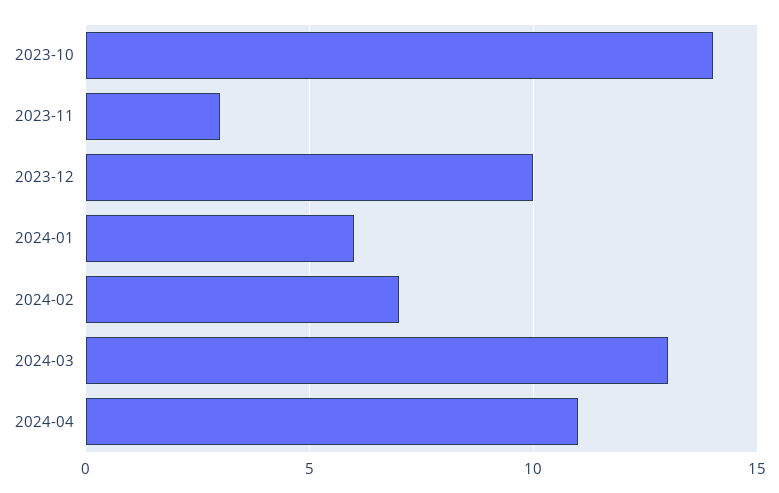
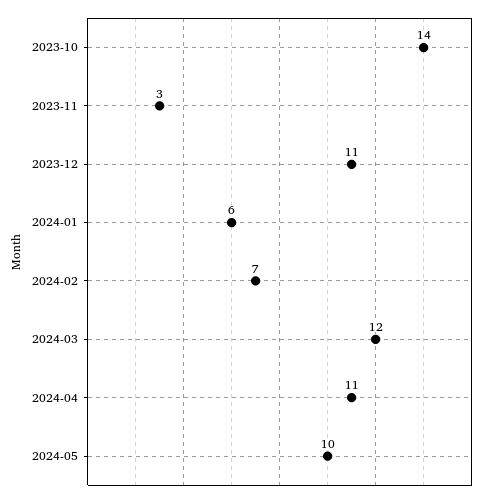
2023-12: 10 -> 11
2024-03: 13 -> 12
2024-05: none -> 10

